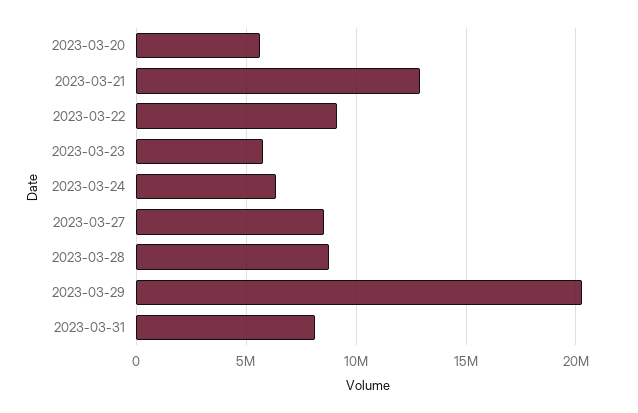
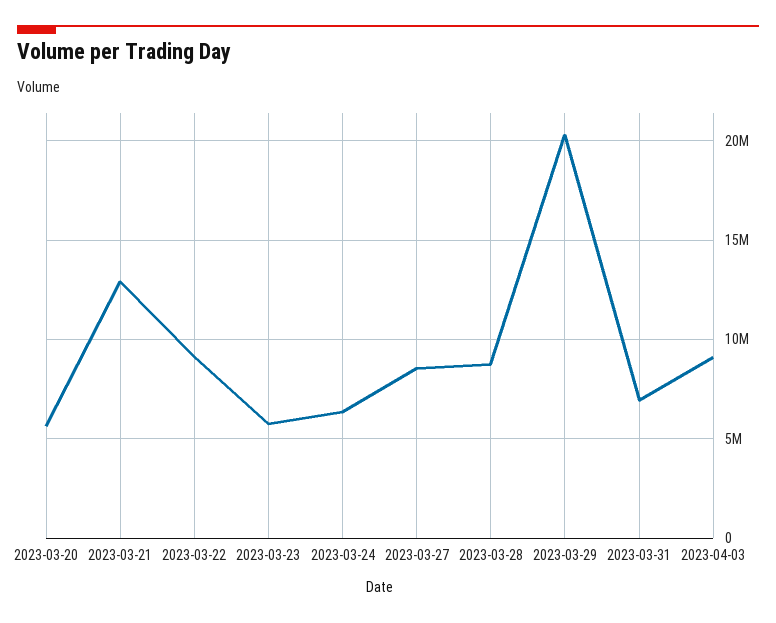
2023-03-31: 8000000 -> 7000000
2023-04-03: none -> 9000000

